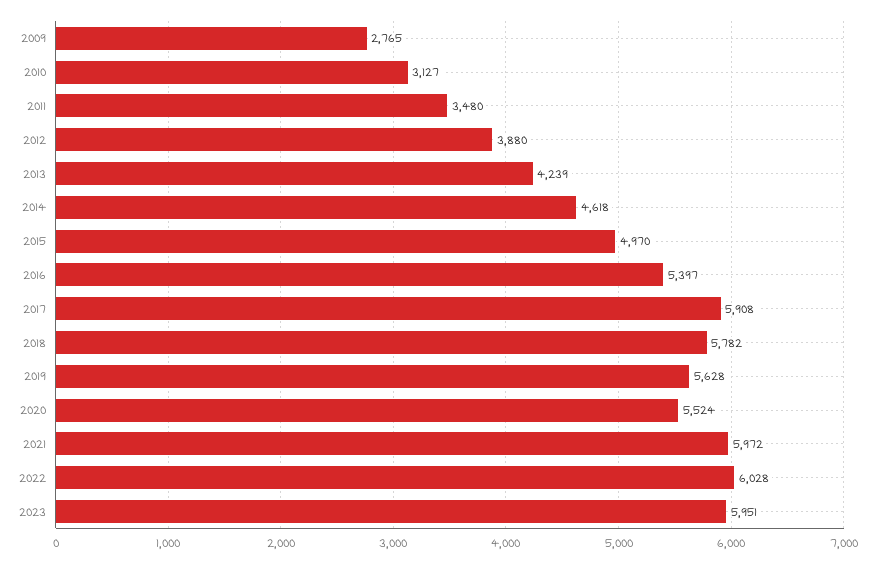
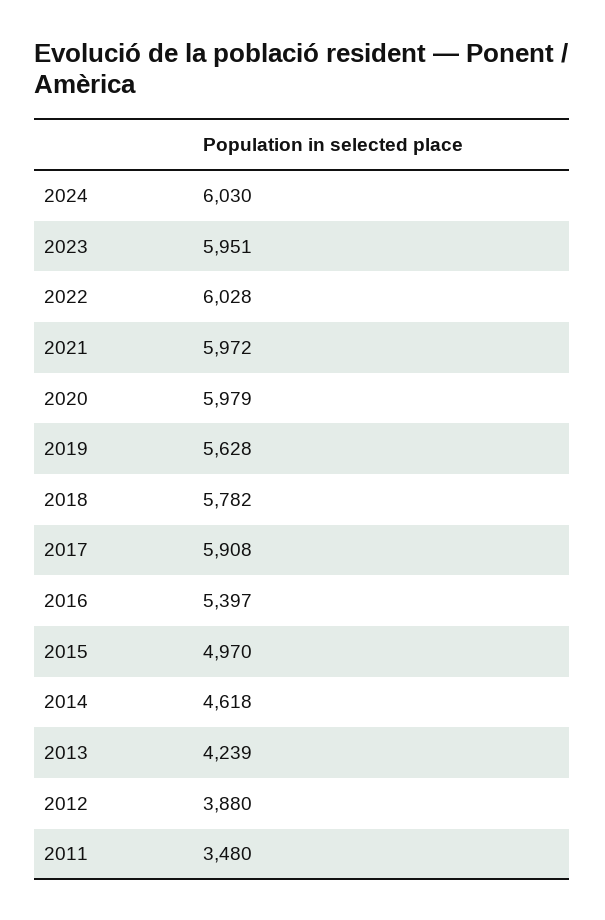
2009: 2765 -> none
2010: 3127 -> none
2020: 5524 -> 5979
2024: none -> 6030

